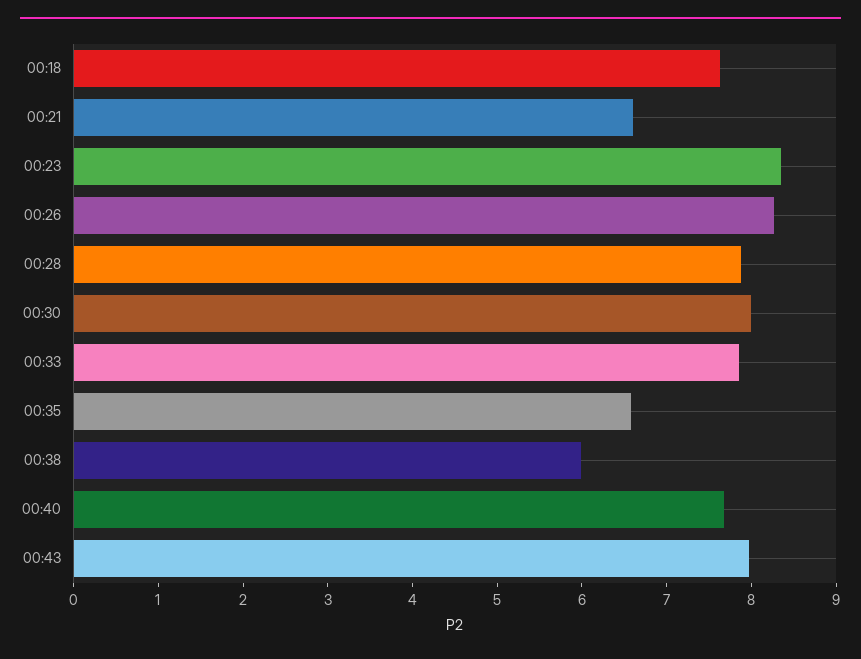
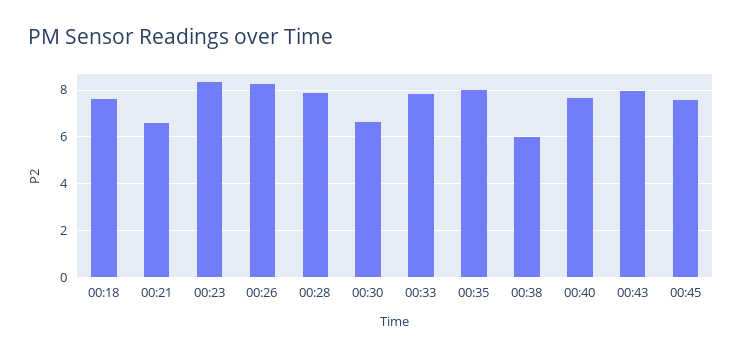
00:30: 8 -> 6.5
00:35: 6.6 -> 8
00:45: none -> 7.5

